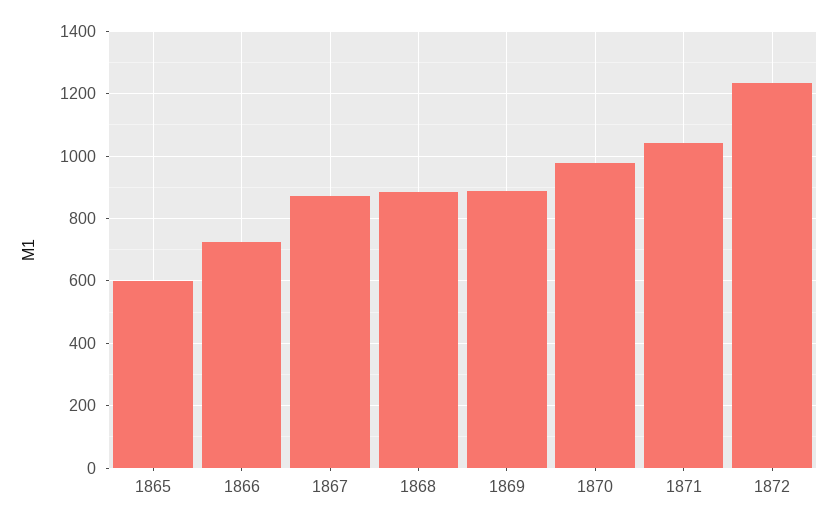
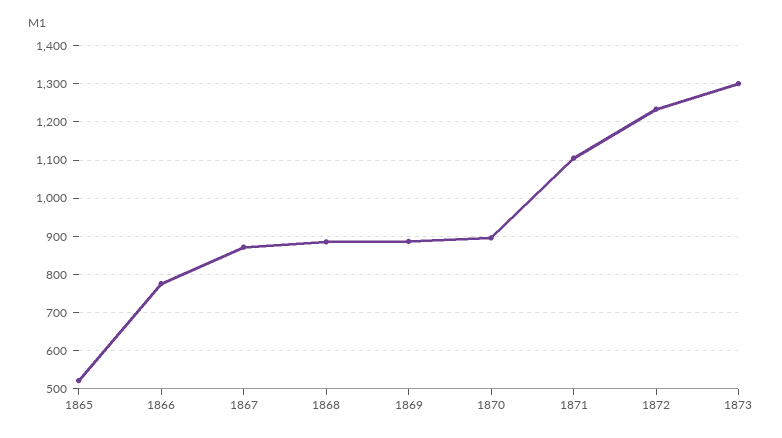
1865: 600 -> 520
1866: 720 -> 780
1870: 980 -> 900
1871: 1040 -> 1100
1873: none -> 1300

